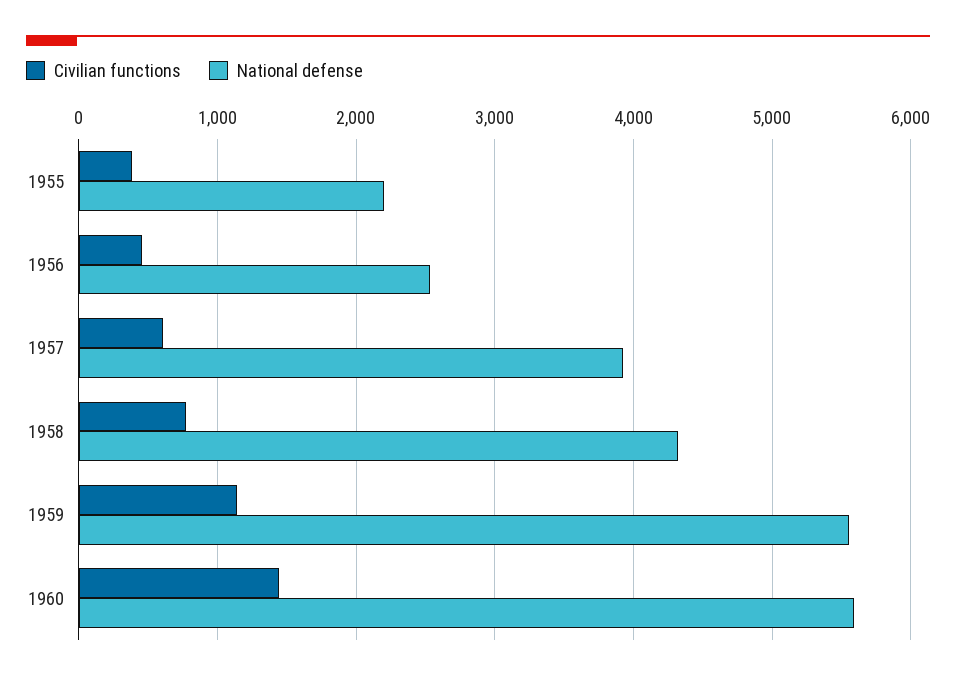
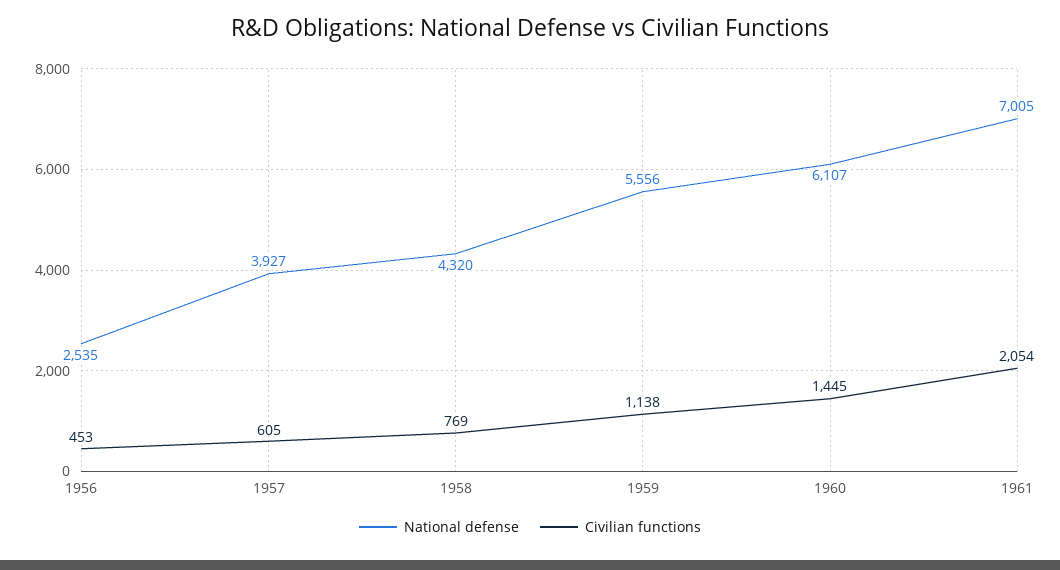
Civilian functions, 1955: 400 -> none
National defense, 1955: 2200 -> none
National defense, 1960: 5600 -> 6107
National defense, 1961: none -> 7005
Civilian functions, 1961: none -> 2054

